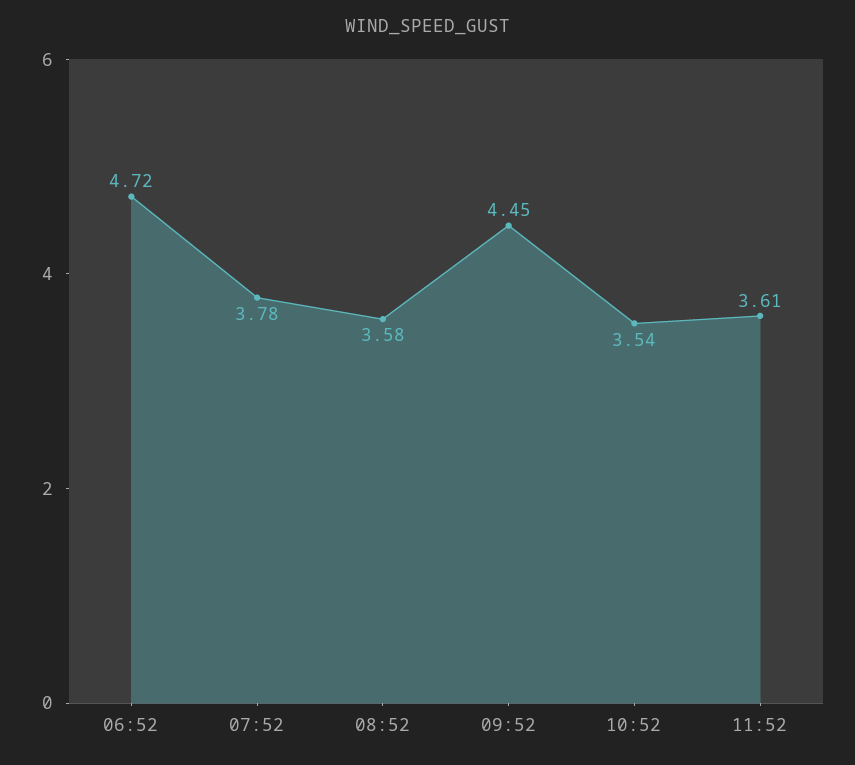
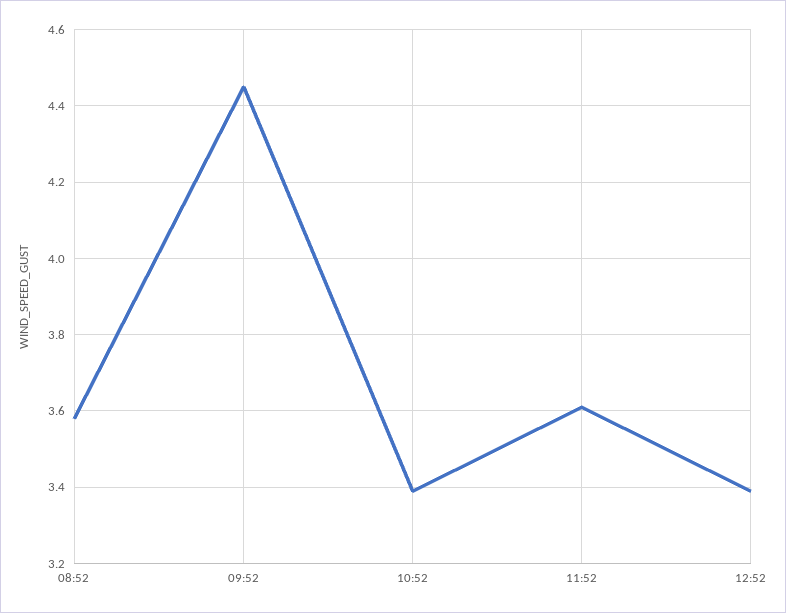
06:52: 4.72 -> none
07:52: 3.78 -> none
10:52: 3.54 -> 3.4
12:52: none -> 3.4

